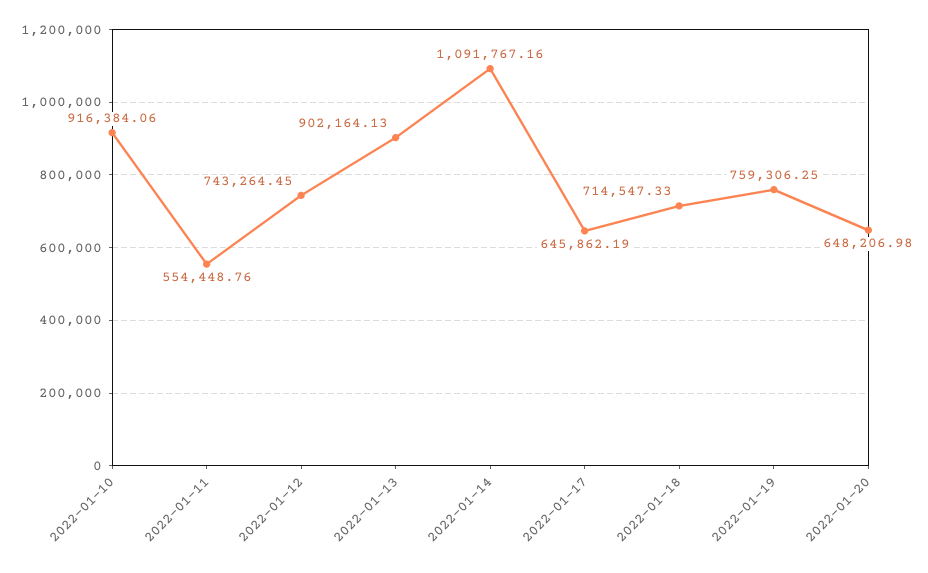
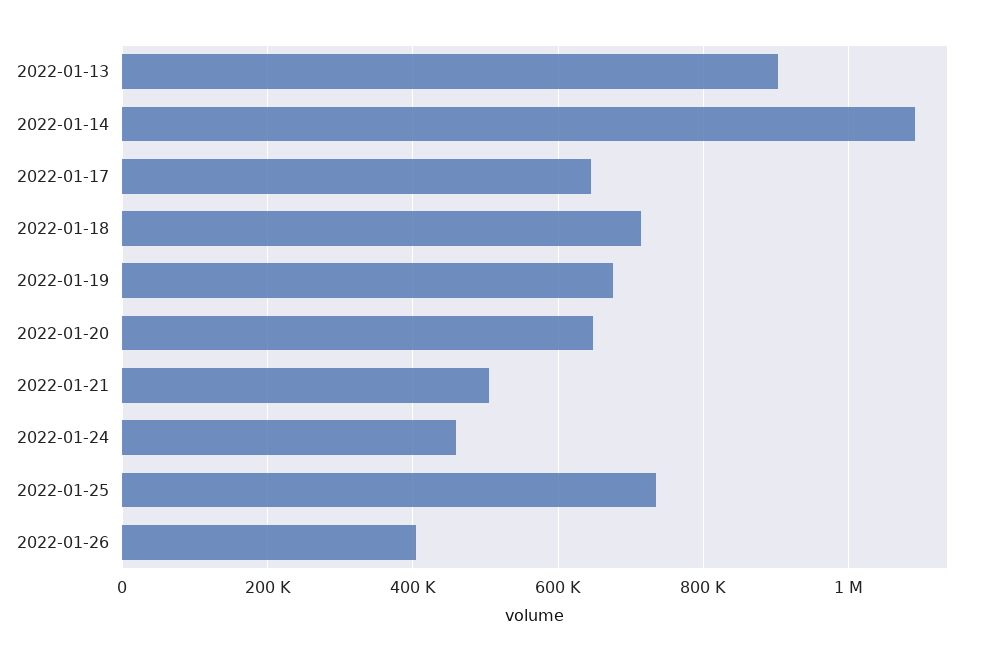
2022-01-10: 916384.06 -> none
2022-01-11: 554448.76 -> none
2022-01-12: 743264.45 -> none
2022-01-19: 759306.25 -> 680000
2022-01-21: none -> 500000
2022-01-24: none -> 460000
2022-01-25: none -> 740000
2022-01-26: none -> 400000

